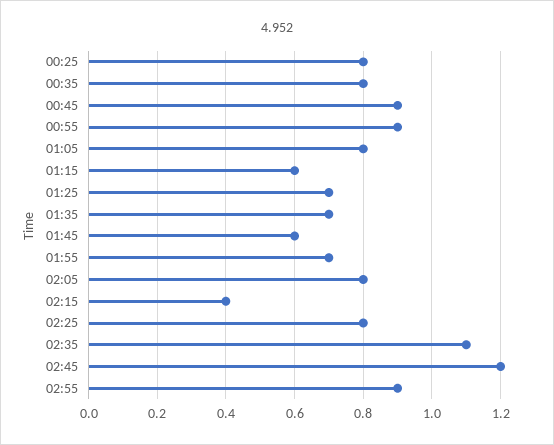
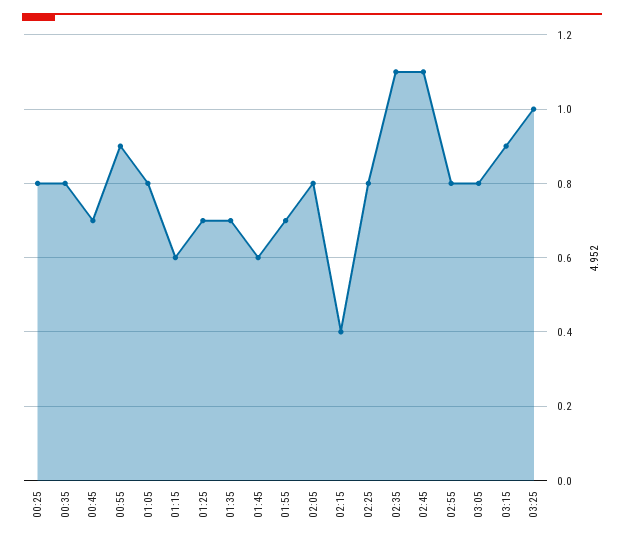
00:45: 0.9 -> 0.7
02:45: 1.2 -> 1.1
02:55: 0.9 -> 0.8
03:05: none -> 0.8
03:15: none -> 0.9
03:25: none -> 1

